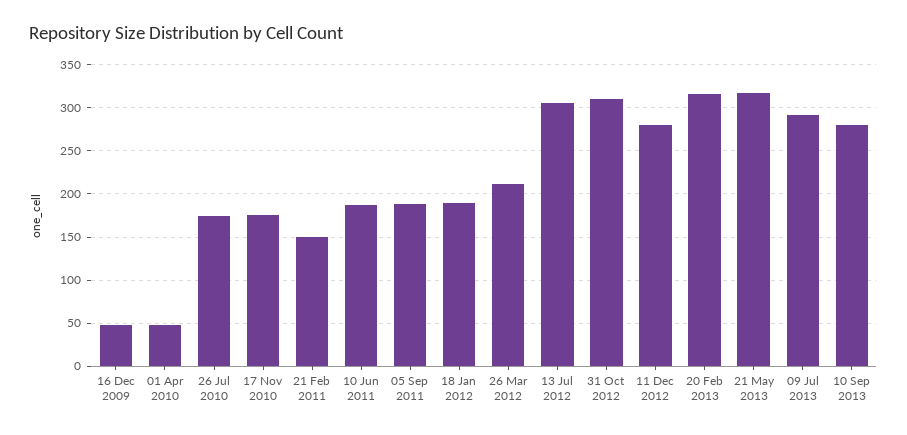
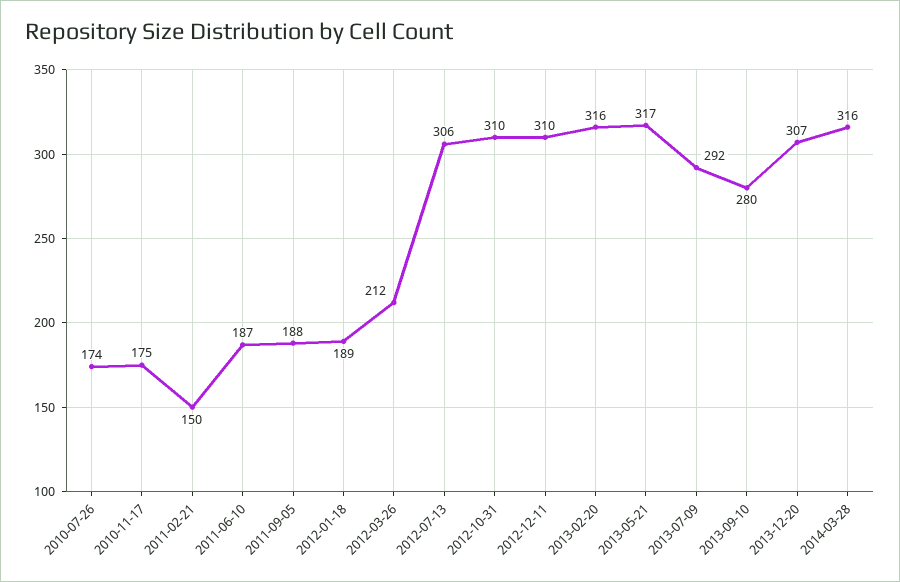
16 Dec 2009: 50 -> none
01 Apr 2010: 50 -> none
11 Dec 2012: 280 -> 310
2013-12-20: none -> 307
2014-03-28: none -> 316

